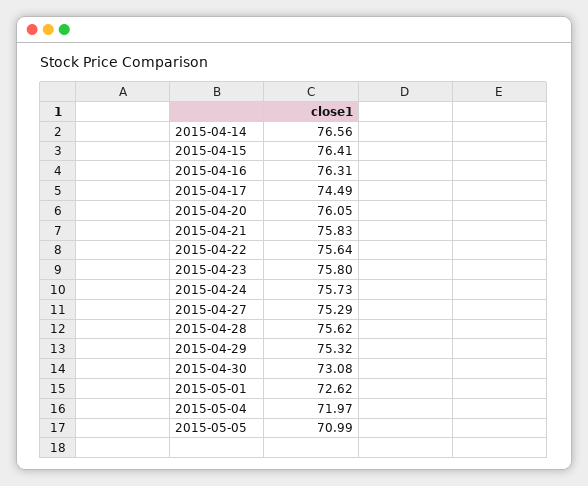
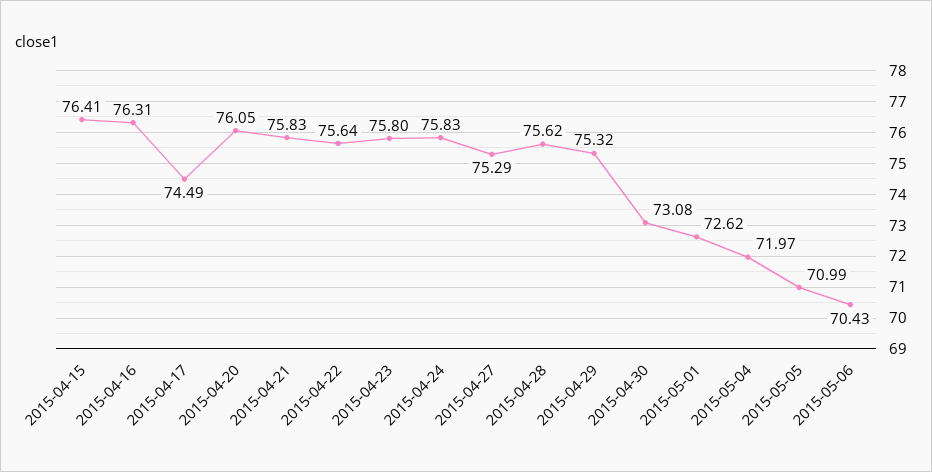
2015-04-14: 76.56 -> none
2015-04-24: 75.73 -> 75.83
2015-05-06: none -> 70.43

